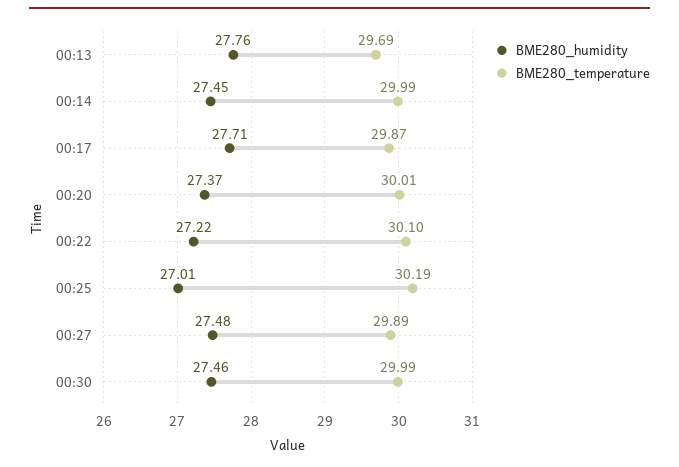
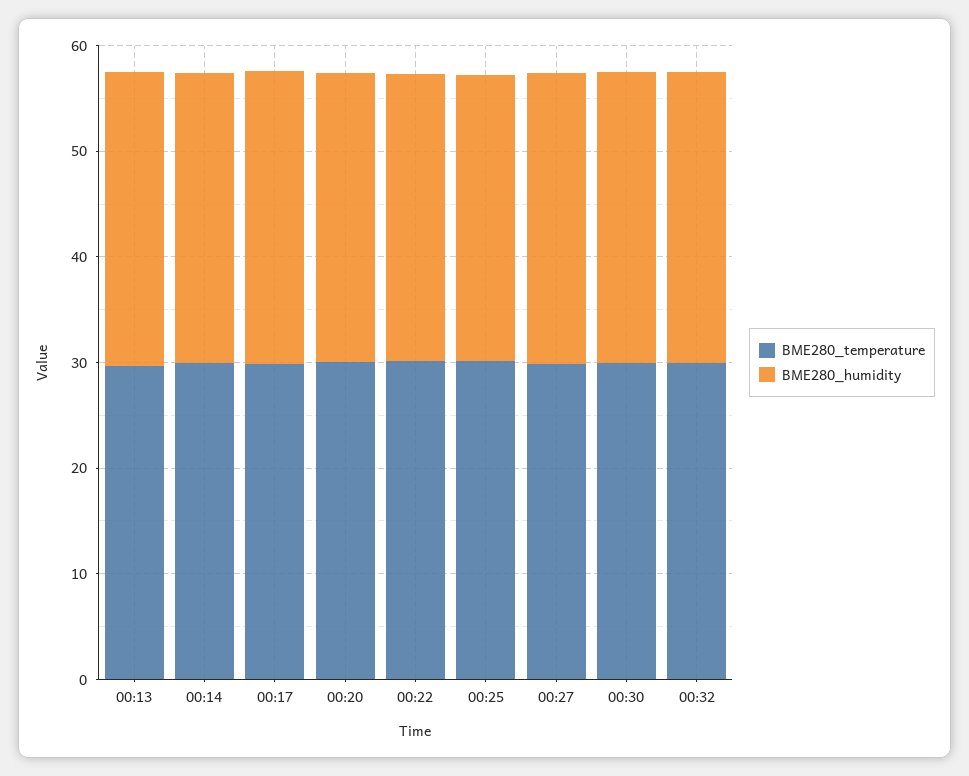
BME280_temperature, 00:32: none -> 30
BME280_humidity, 00:32: none -> 28

